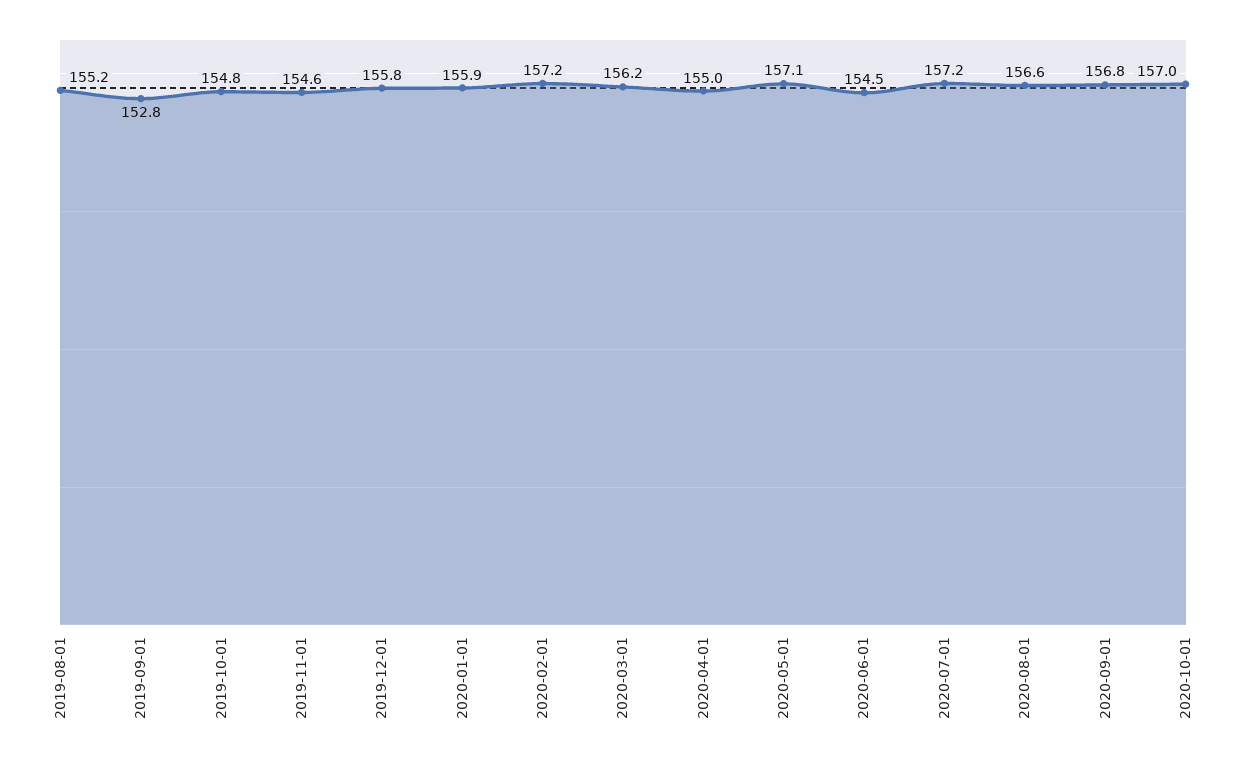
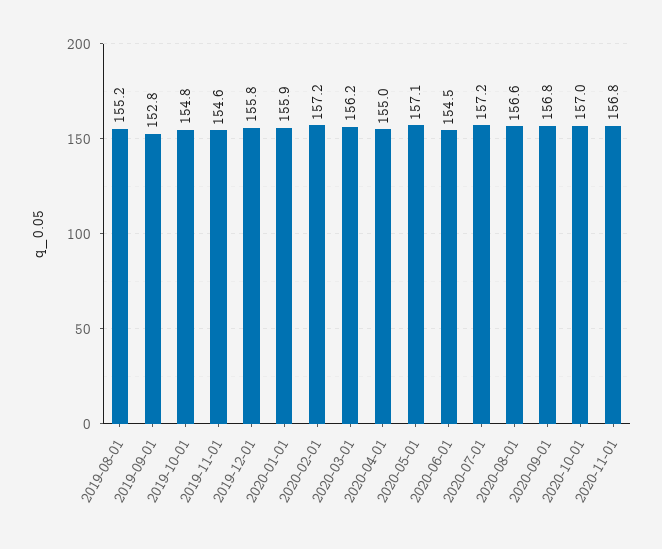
2020-11-01: none -> 156.8

